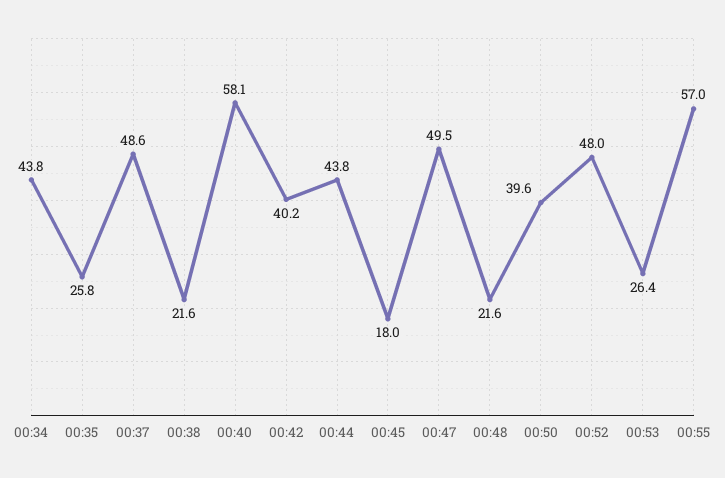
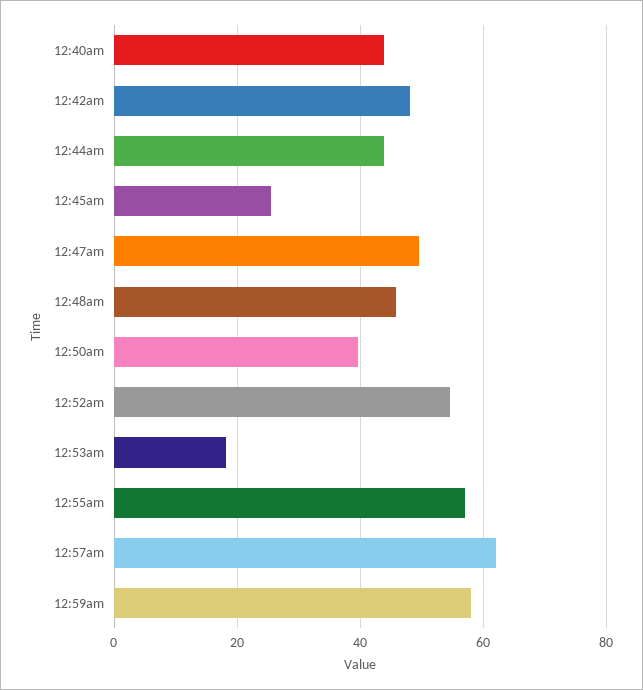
00:34: 43.8 -> none
00:35: 25.8 -> none
00:37: 48.6 -> none
00:38: 21.6 -> none
00:40: 58.1 -> 44
00:42: 40.2 -> 48
00:45: 18 -> 26
00:48: 21.6 -> 46
00:52: 48 -> 54
00:53: 26.4 -> 18
12:57am: none -> 62
12:59am: none -> 58

